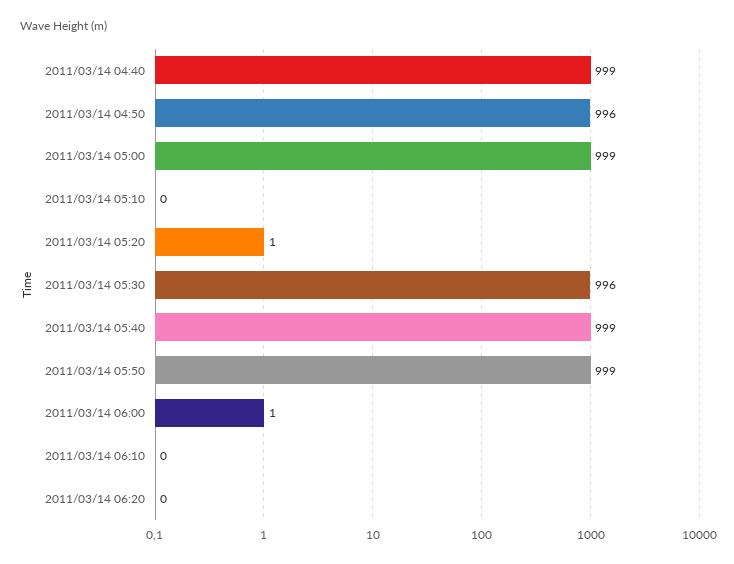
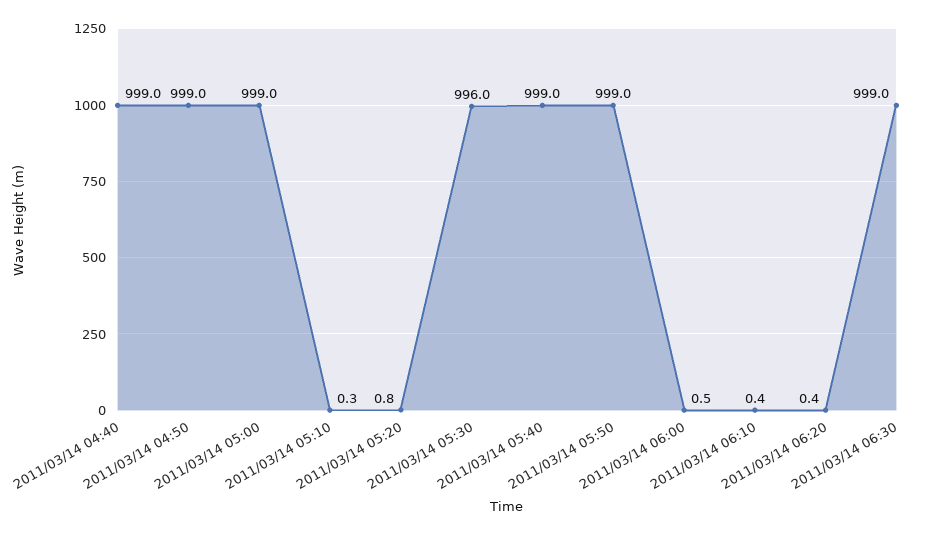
2011/03/14 04:50: 996 -> 999
2011/03/14 06:30: none -> 999

